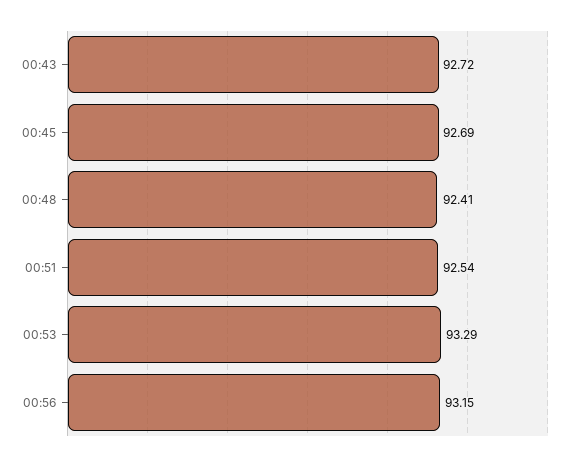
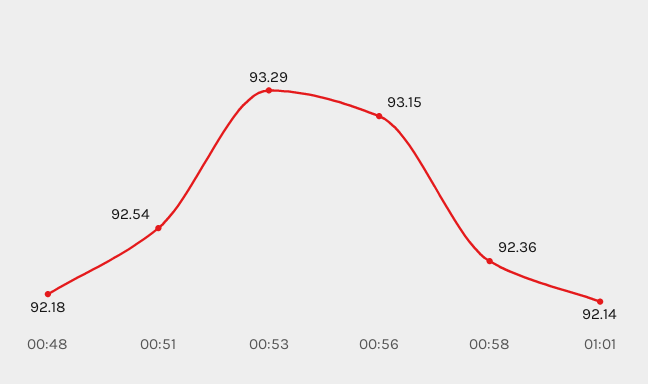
00:43: 92.72 -> none
00:45: 92.69 -> none
00:48: 92.41 -> 92.18
00:58: none -> 92.36
01:01: none -> 92.14

